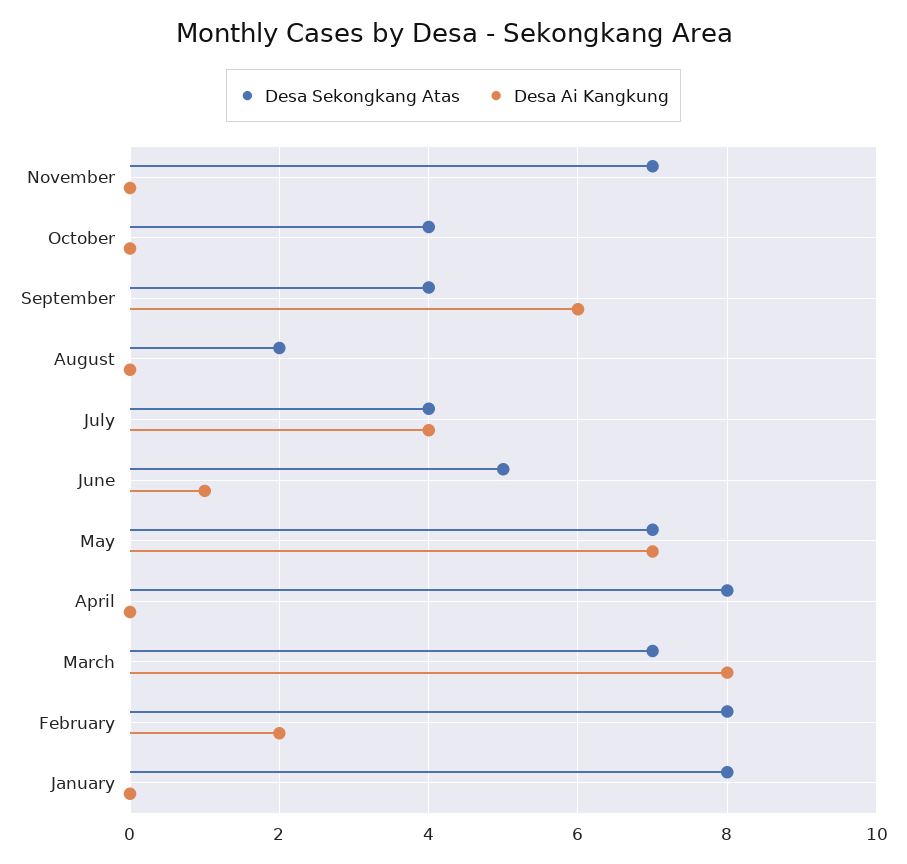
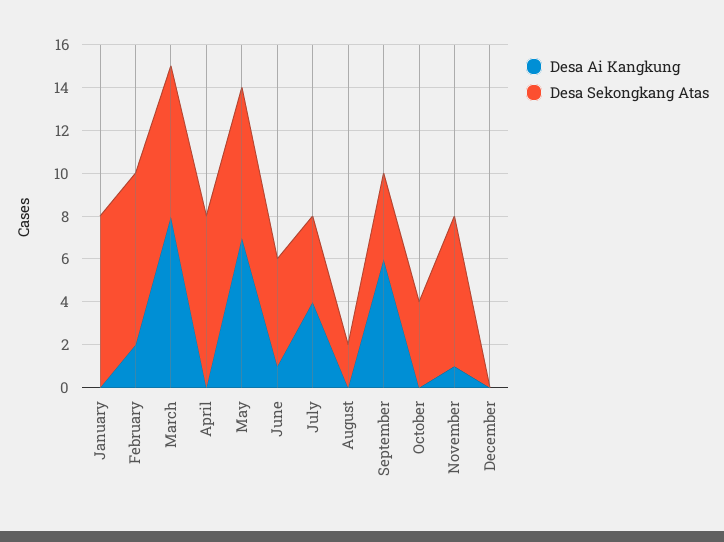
Desa Ai Kangkung, November: 0 -> 1
Desa Ai Kangkung, December: none -> 0
Desa Sekongkang Atas, December: none -> 0

